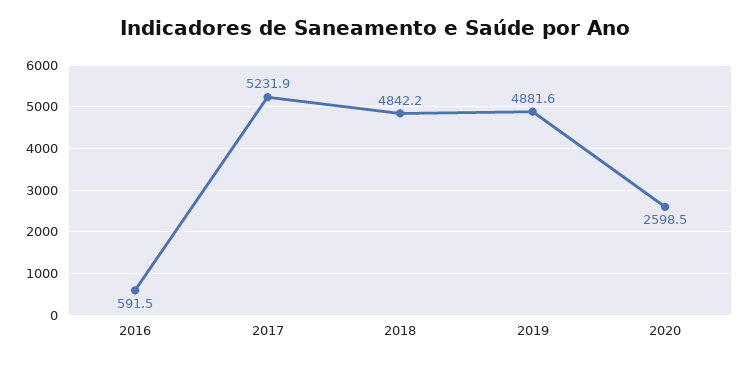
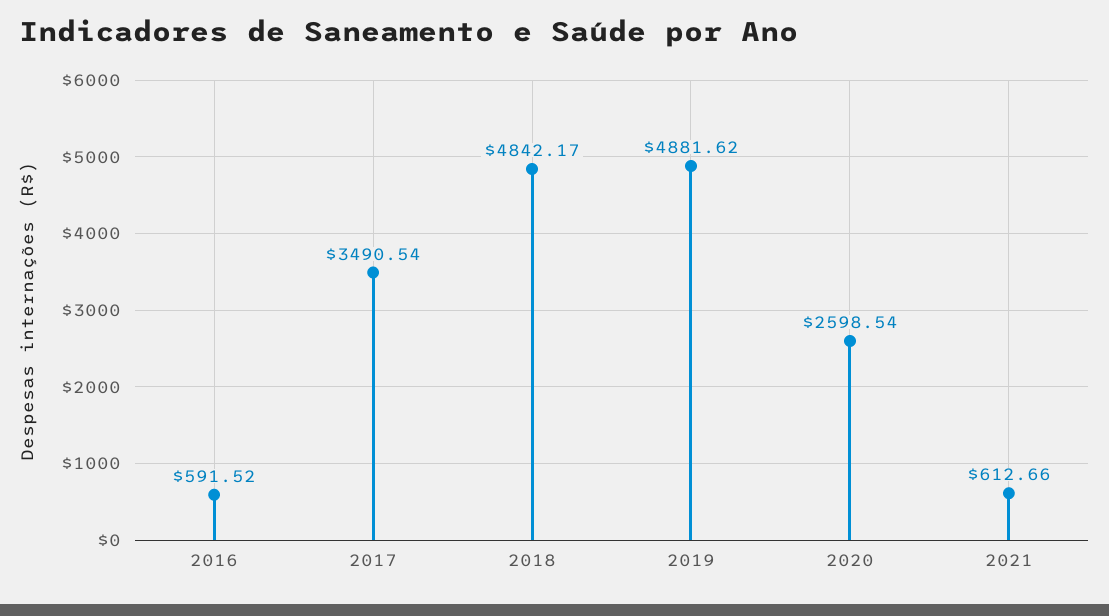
2017: 5231.9 -> 3490.54
2021: none -> 612.66

